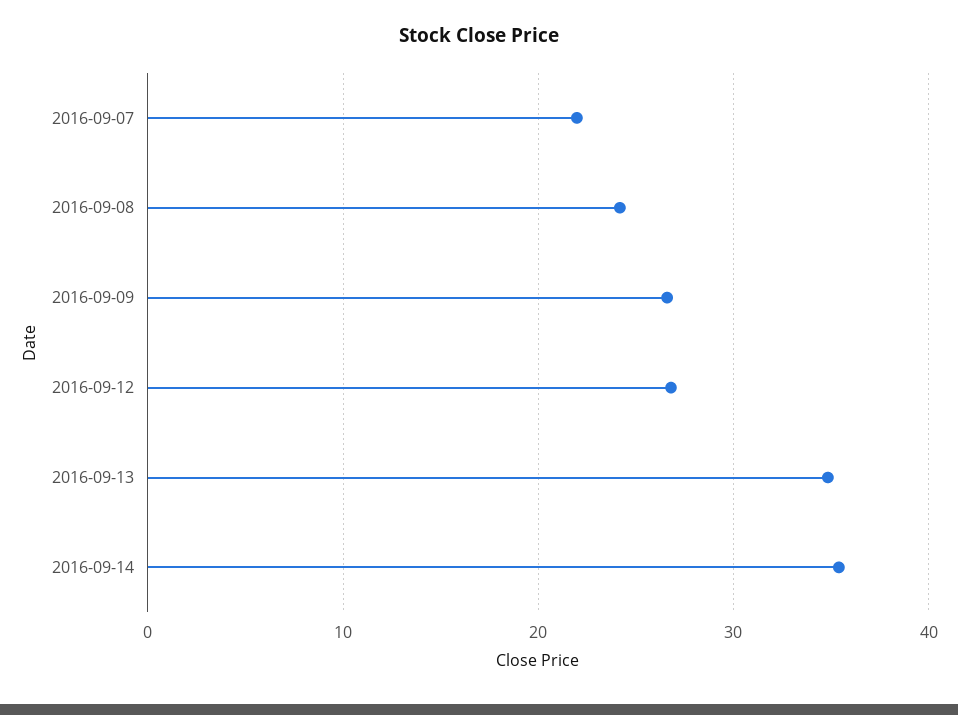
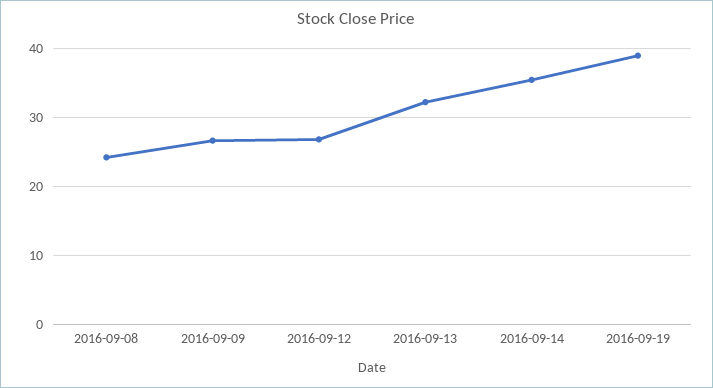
2016-09-07: 22 -> none
2016-09-13: 35 -> 32
2016-09-19: none -> 39

